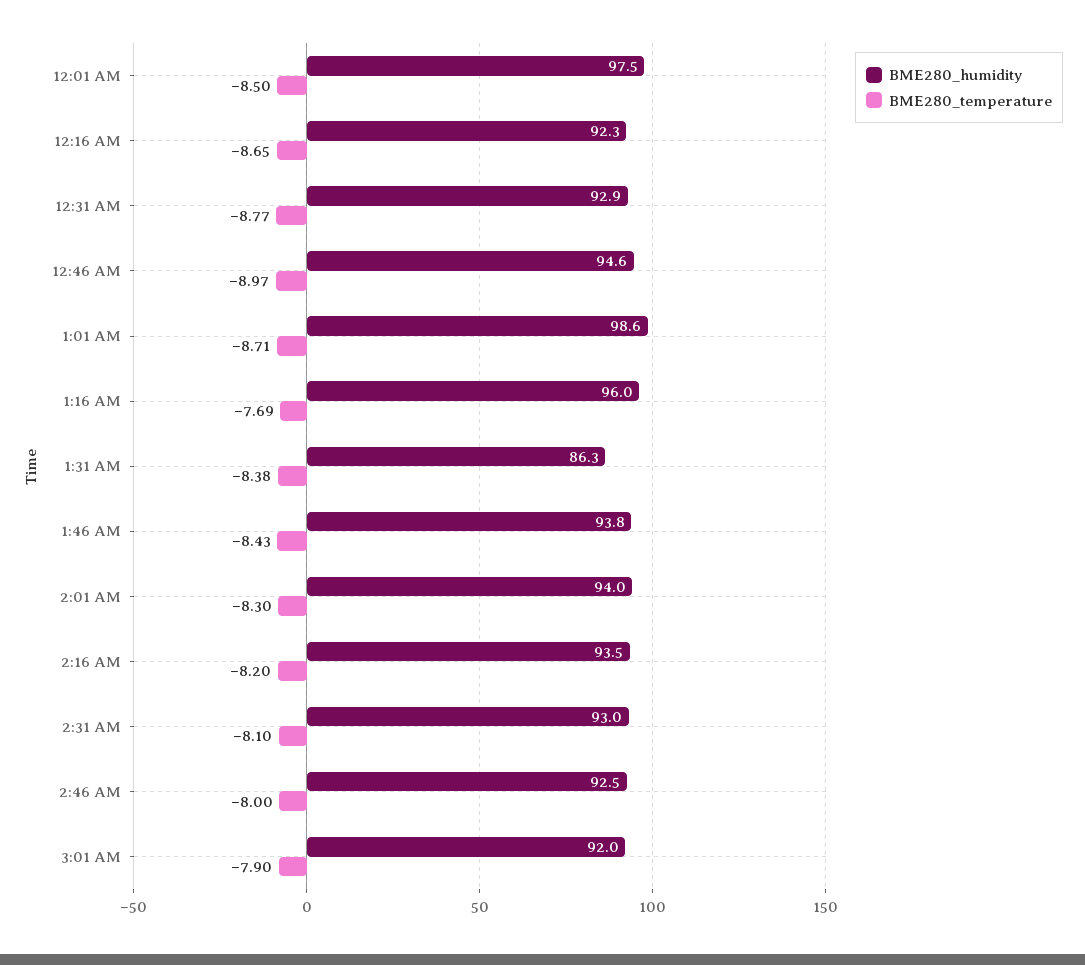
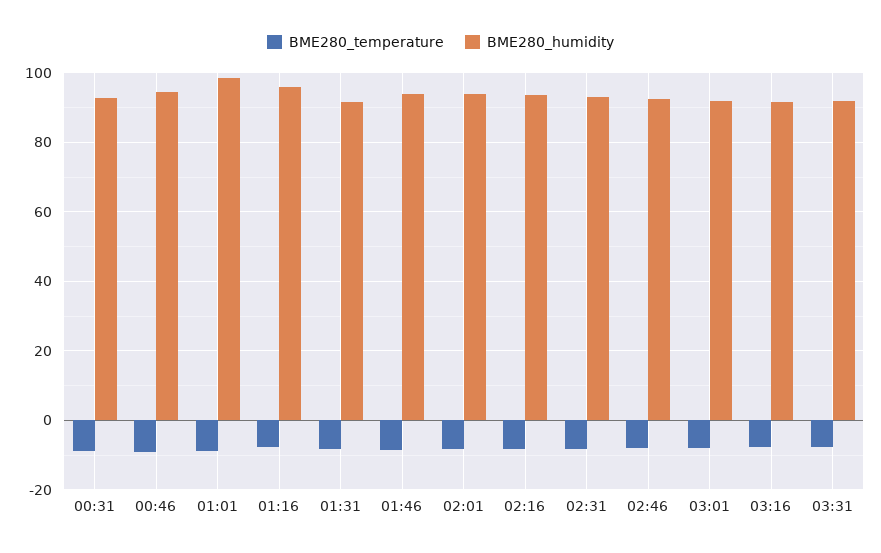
BME280_humidity, 12:01 AM: 97.5 -> none
BME280_temperature, 12:01 AM: -8.5 -> none
BME280_humidity, 12:16 AM: 92.3 -> none
BME280_temperature, 12:16 AM: -8.65 -> none
BME280_humidity, 1:31 AM: 86.3 -> 92
BME280_temperature, 03:16: none -> -8
BME280_humidity, 03:16: none -> 92
BME280_temperature, 03:31: none -> -8
BME280_humidity, 03:31: none -> 92

